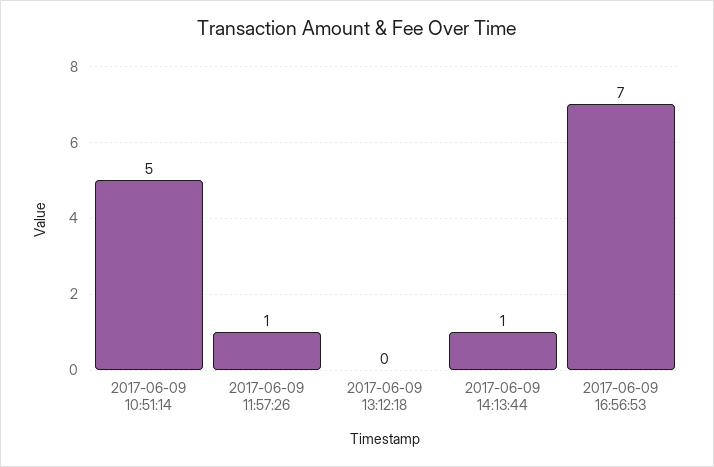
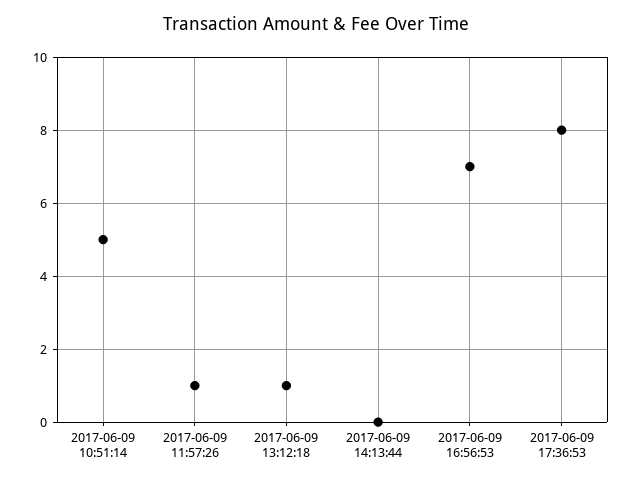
2017-06-09 13:12:18: 0 -> 1
2017-06-09 14:13:44: 1 -> 0
2017-06-09 17:36:53: none -> 8

